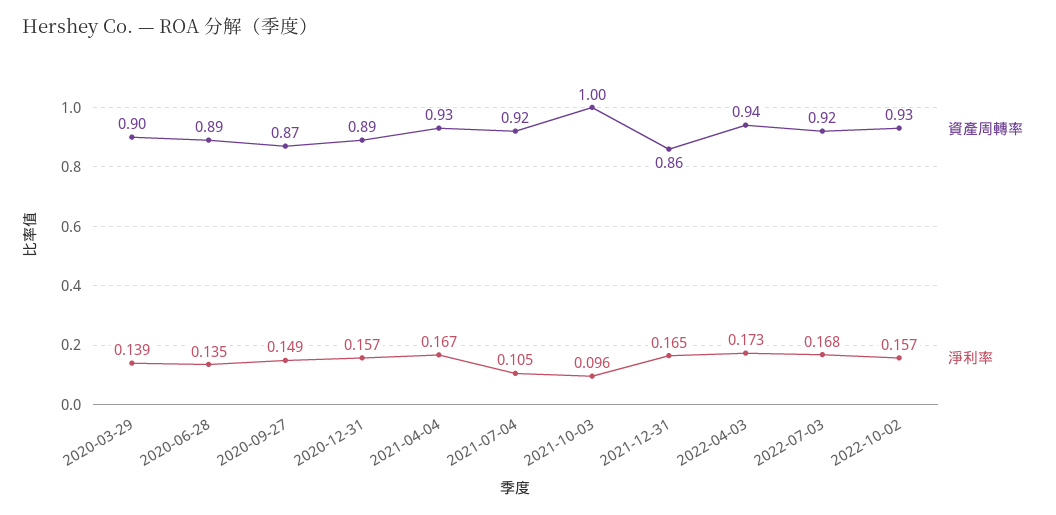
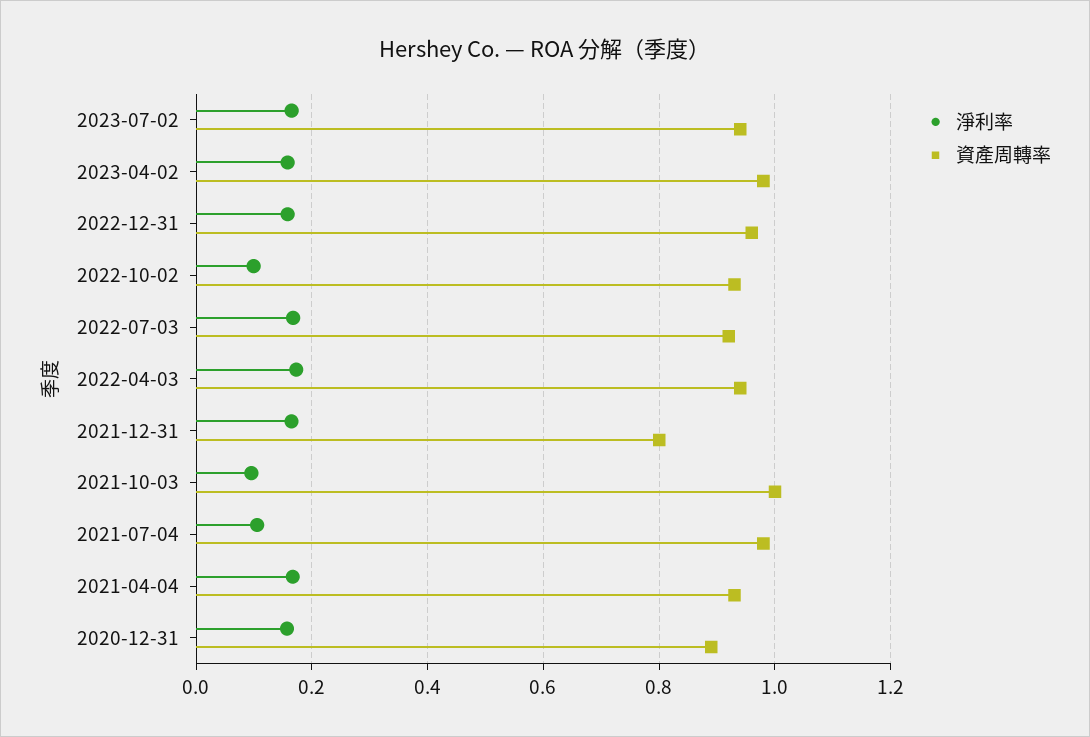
資產周轉率, 2020-03-29: 0.9 -> none
淨利率, 2020-03-29: 0.139 -> none
資產周轉率, 2020-06-28: 0.89 -> none
淨利率, 2020-06-28: 0.135 -> none
資產周轉率, 2020-09-27: 0.87 -> none
淨利率, 2020-09-27: 0.149 -> none
資產周轉率, 2021-07-04: 0.92 -> 0.98
資產周轉率, 2021-12-31: 0.86 -> 0.8
淨利率, 2022-10-02: 0.157 -> 0.1
淨利率, 2023-07-02: none -> 0.16
資產周轉率, 2023-07-02: none -> 0.94
淨利率, 2023-04-02: none -> 0.16
資產周轉率, 2023-04-02: none -> 0.98
淨利率, 2022-12-31: none -> 0.16
資產周轉率, 2022-12-31: none -> 0.96

